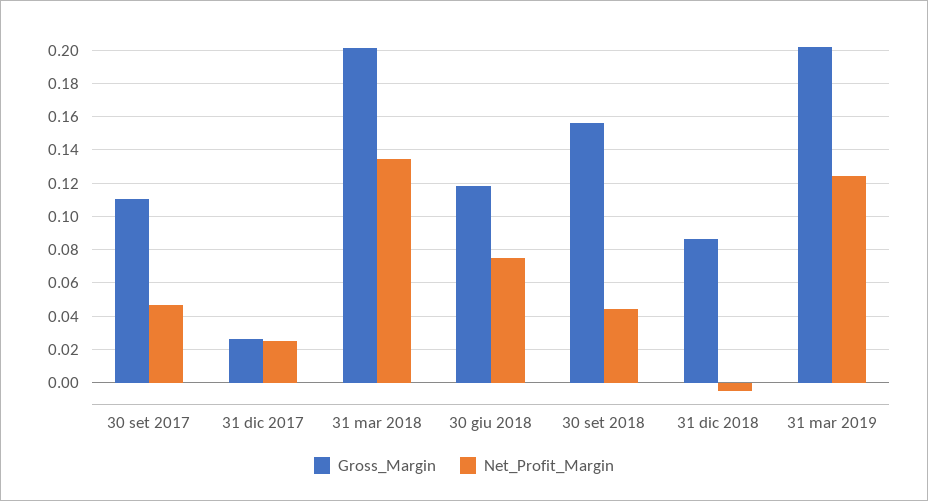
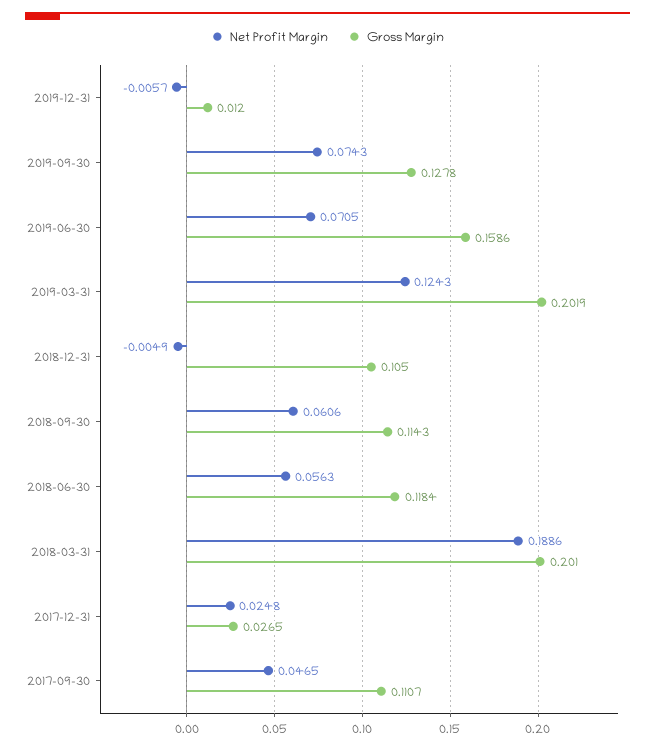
Net_Profit_Margin, 31 mar 2018: 0.135 -> 0.1886
Net_Profit_Margin, 30 giu 2018: 0.075 -> 0.0563
Gross_Margin, 30 set 2018: 0.155 -> 0.1143
Net_Profit_Margin, 30 set 2018: 0.045 -> 0.0606
Gross_Margin, 31 dic 2018: 0.085 -> 0.105
Net_Profit_Margin, 2019-12-31: none -> -0.0057
Gross_Margin, 2019-12-31: none -> 0.012
Net_Profit_Margin, 2019-09-30: none -> 0.0743
Gross_Margin, 2019-09-30: none -> 0.1278
Net_Profit_Margin, 2019-06-30: none -> 0.0705
Gross_Margin, 2019-06-30: none -> 0.1586

